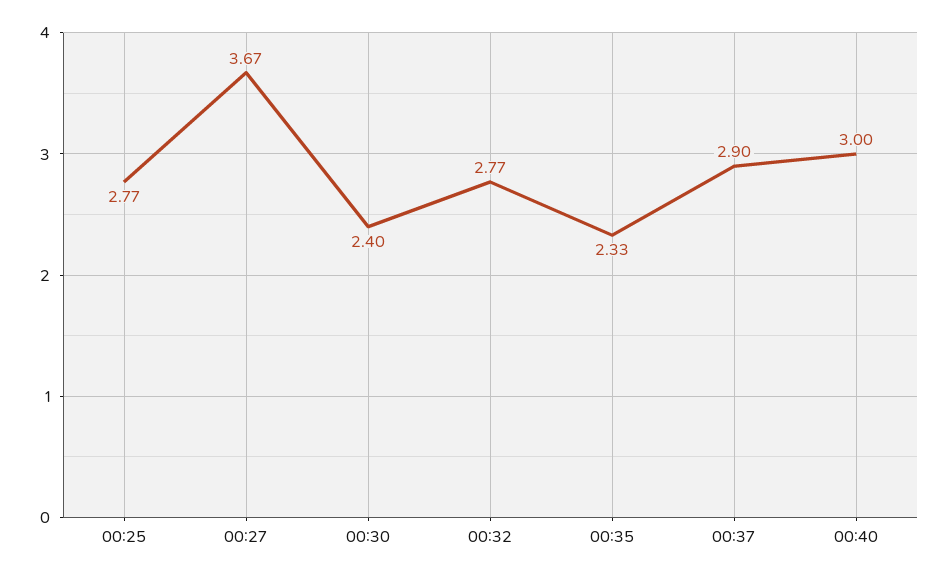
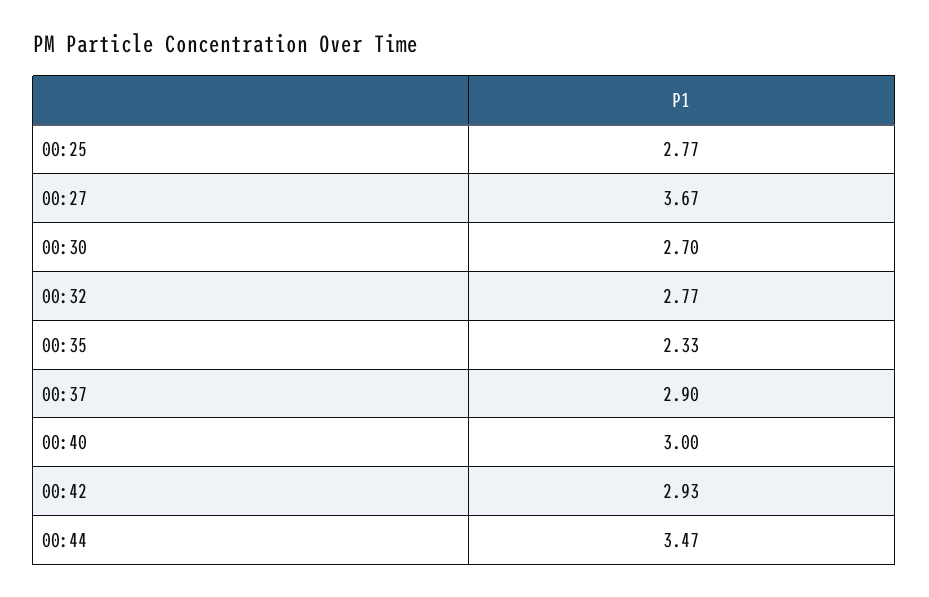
00:30: 2.4 -> 2.7
00:42: none -> 2.93
00:44: none -> 3.47

